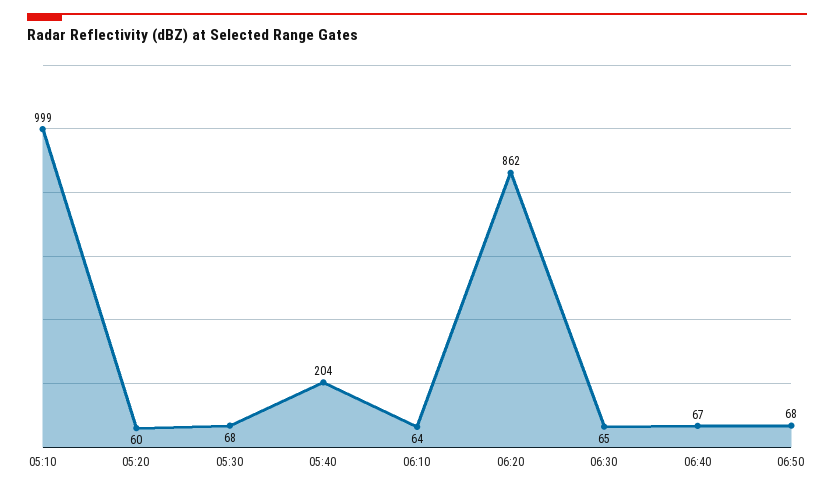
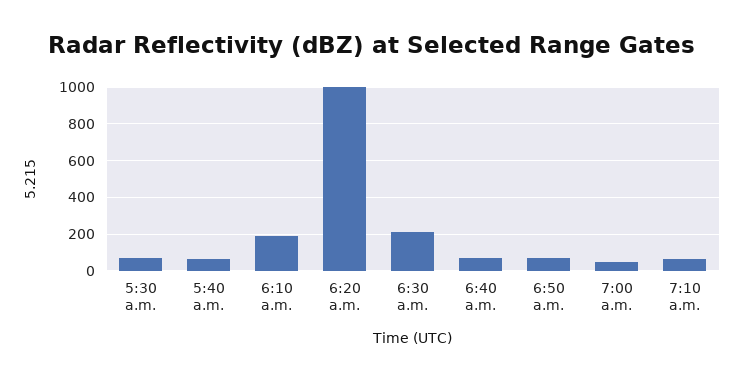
05:10: 999 -> none
05:20: 60 -> none
05:40: 204 -> 50
06:10: 64 -> 200
06:20: 862 -> 1000
06:30: 65 -> 200
7:00 a.m.: none -> 50
7:10 a.m.: none -> 50

